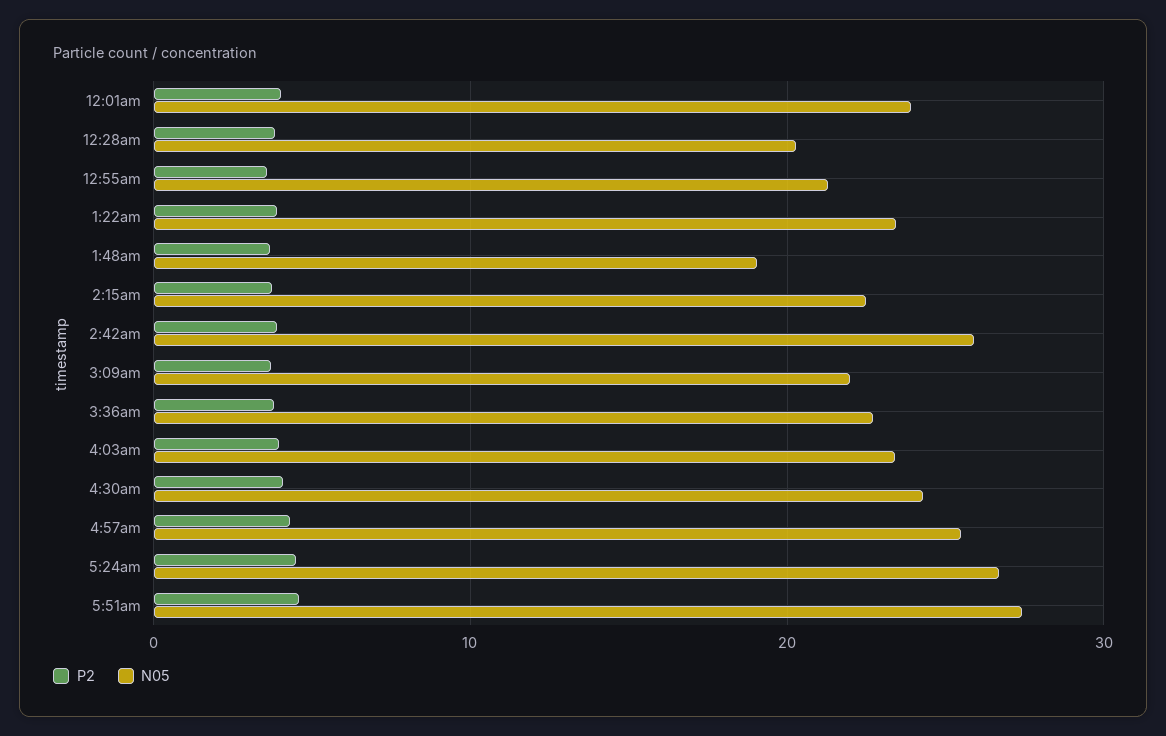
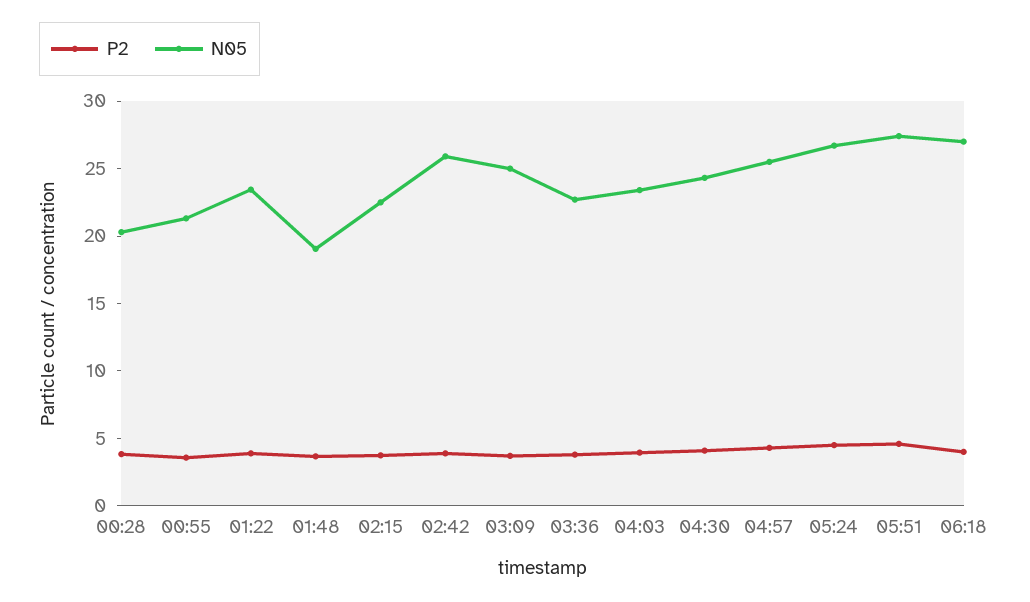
P2, 12:01am: 4 -> none
N05, 12:01am: 24 -> none
N05, 3:09am: 22 -> 25
P2, 06:18: none -> 4
N05, 06:18: none -> 27

